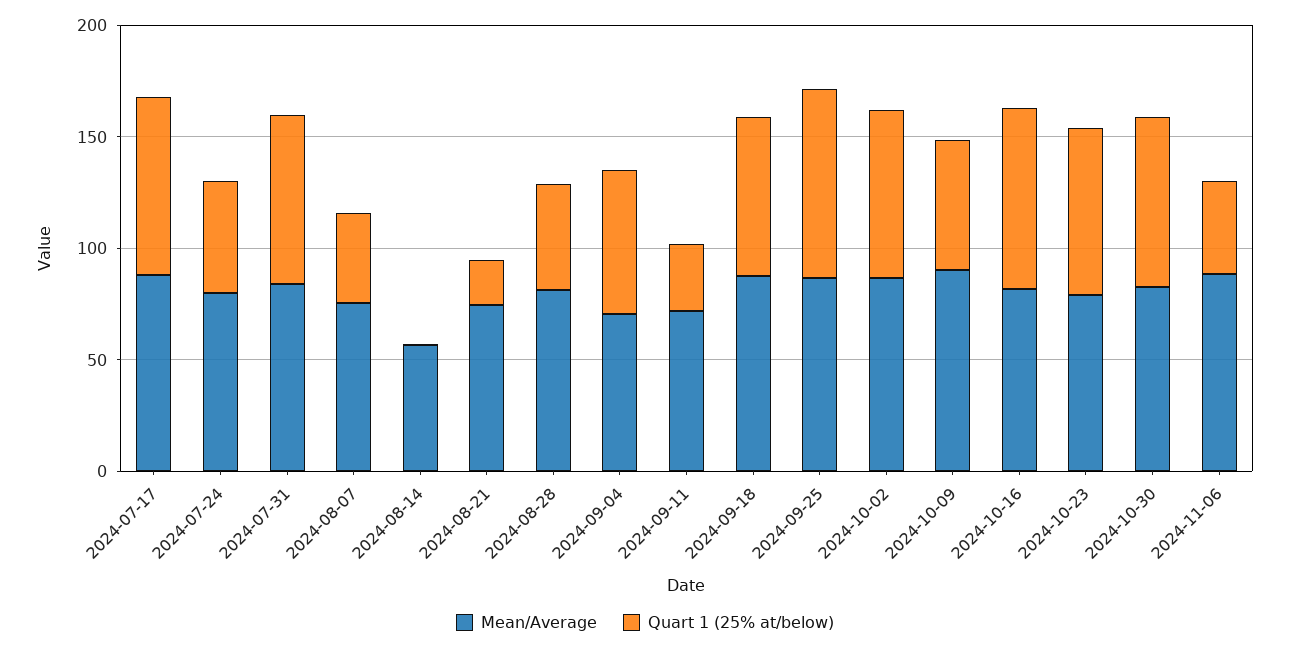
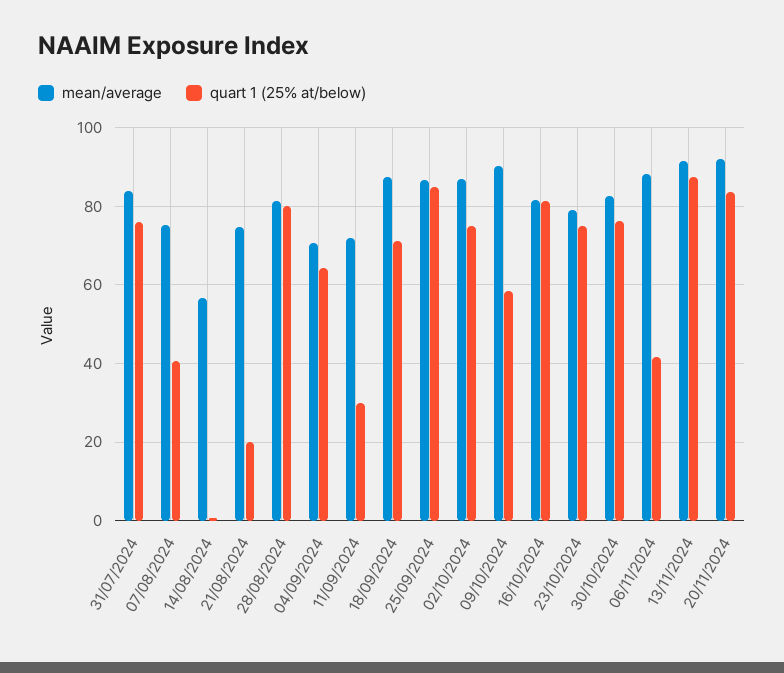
Mean/Average, 2024-07-17: 90 -> none
Quart 1 (25% at/below), 2024-07-17: 80 -> none
Mean/Average, 2024-07-24: 80 -> none
Quart 1 (25% at/below), 2024-07-24: 50 -> none
Quart 1 (25% at/below), 2024-08-28: 50 -> 80
Mean/Average, 13/11/2024: none -> 92
Quart 1 (25% at/below), 13/11/2024: none -> 88
Mean/Average, 20/11/2024: none -> 92
Quart 1 (25% at/below), 20/11/2024: none -> 84

